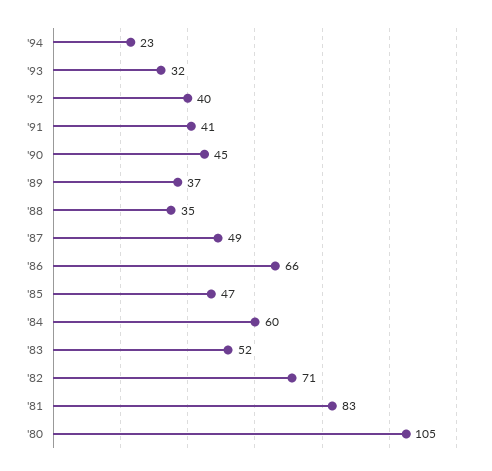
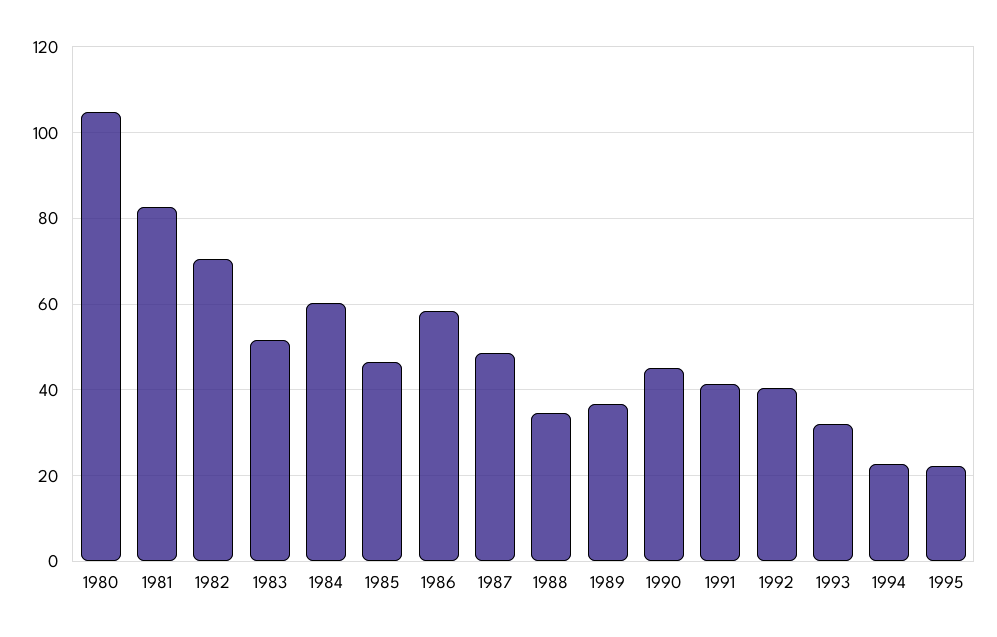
'86: 66 -> 58
1995: none -> 22

